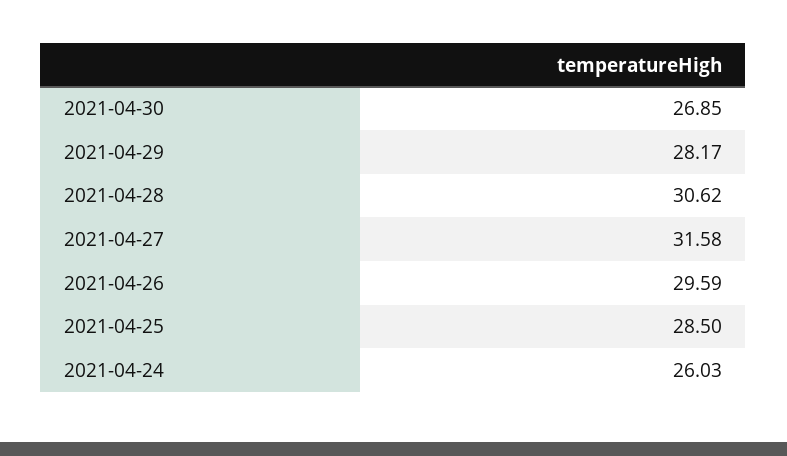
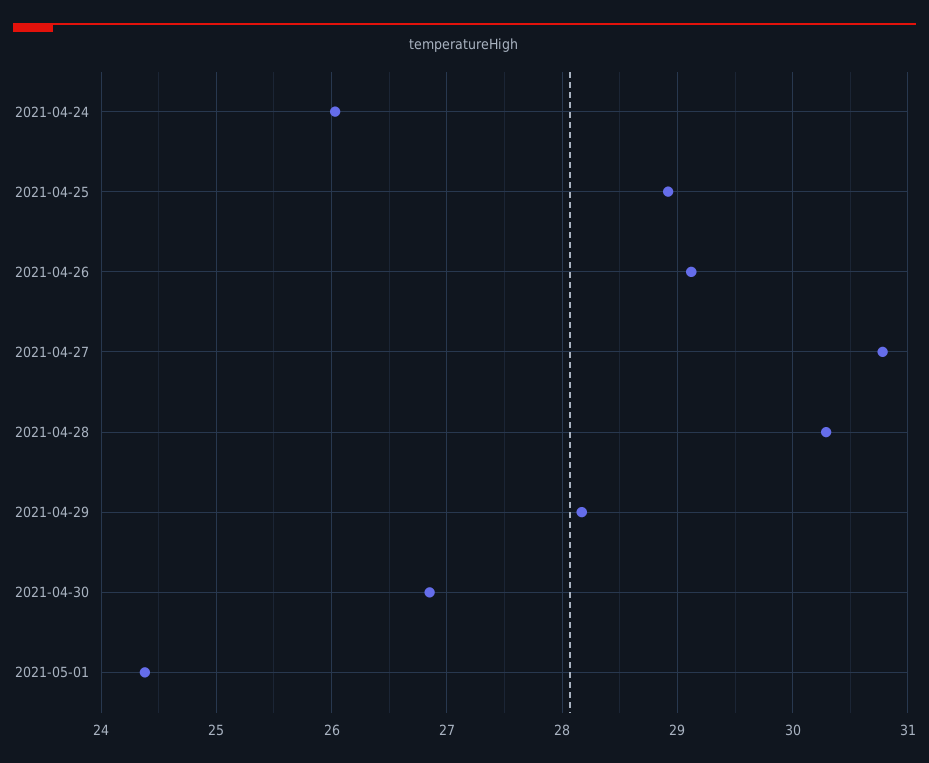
2021-04-28: 30.62 -> 30.3
2021-04-27: 31.58 -> 30.8
2021-04-26: 29.59 -> 29.1
2021-04-25: 28.5 -> 28.9
2021-05-01: none -> 24.4

